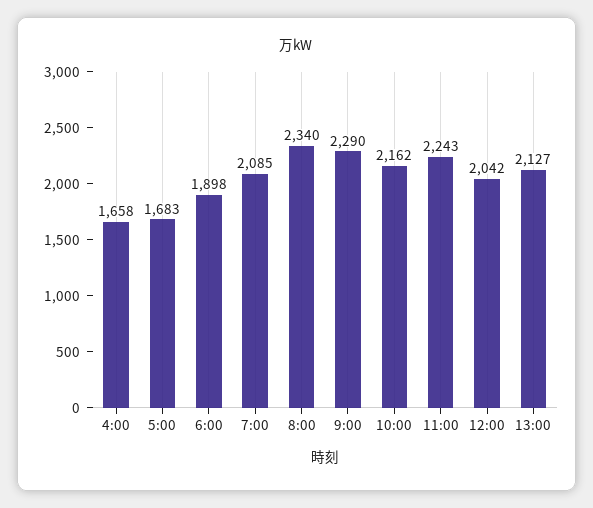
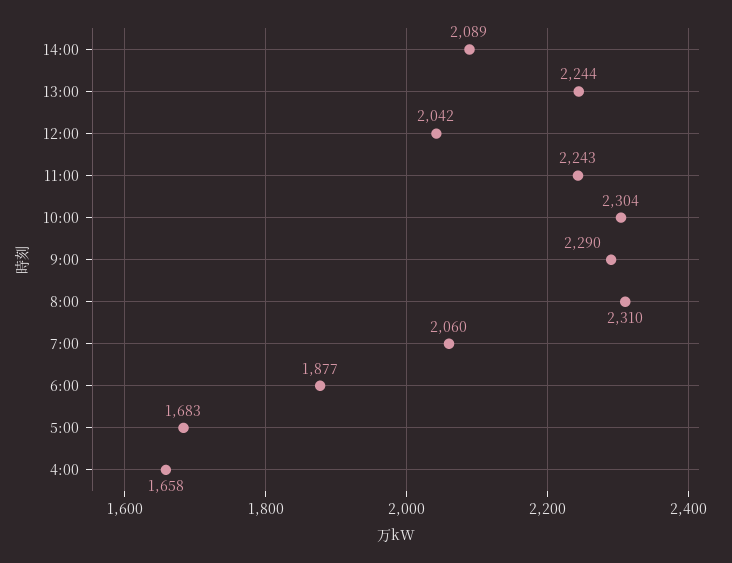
6:00: 1898 -> 1877
7:00: 2085 -> 2060
8:00: 2340 -> 2310
10:00: 2162 -> 2304
13:00: 2127 -> 2244
14:00: none -> 2089

